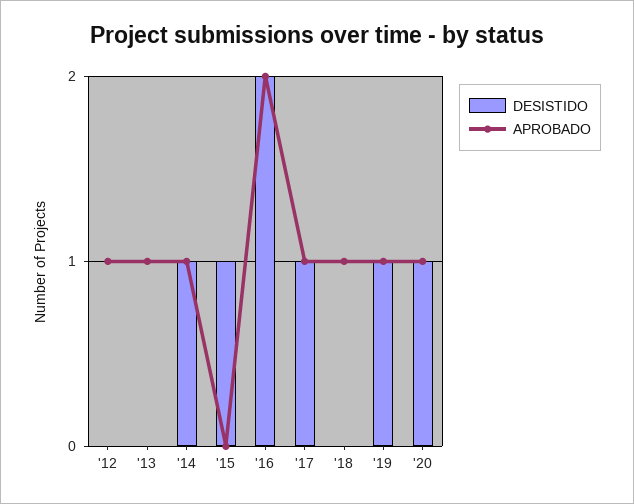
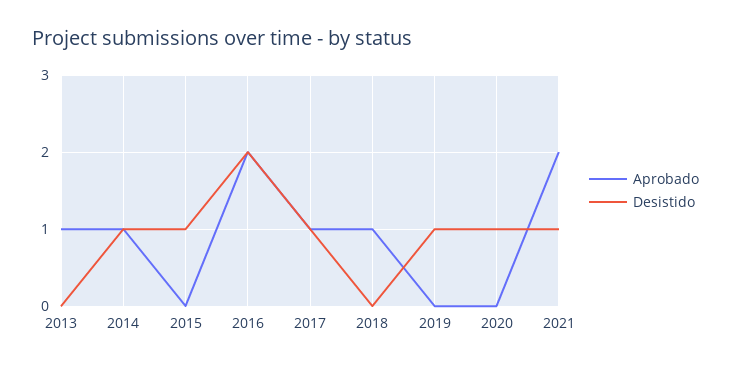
DESISTIDO, '12: 0 -> none
APROBADO, '12: 1 -> none
APROBADO, '19: 1 -> 0
APROBADO, '20: 1 -> 0
APROBADO, 2021: none -> 2
DESISTIDO, 2021: none -> 1

